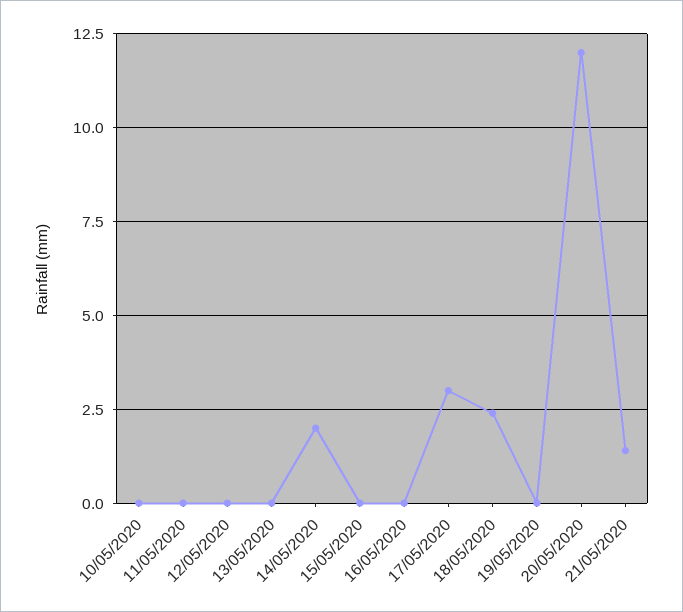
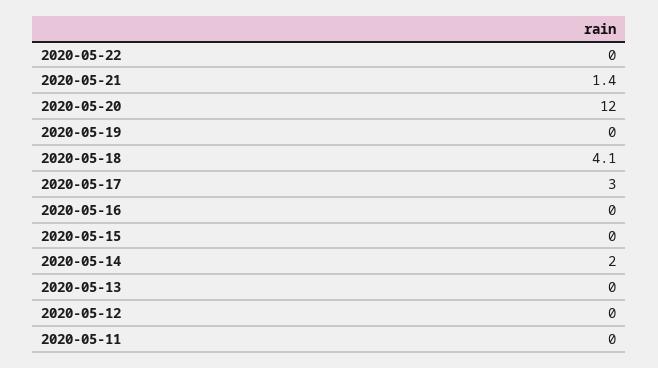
10/05/2020: 0 -> none
18/05/2020: 2.5 -> 4.1
2020-05-22: none -> 0

